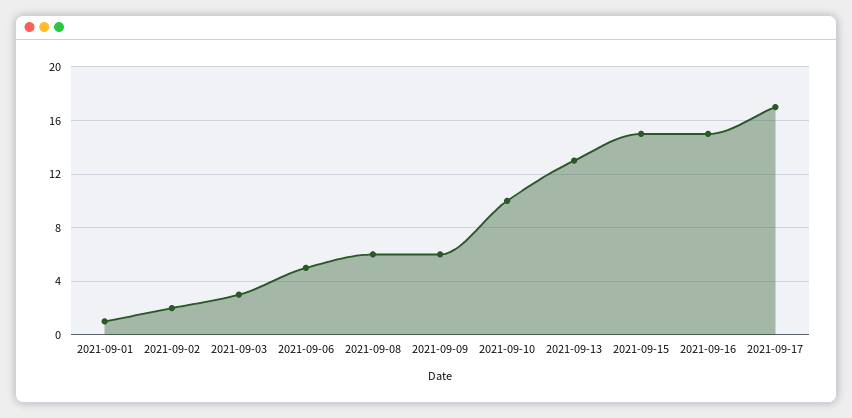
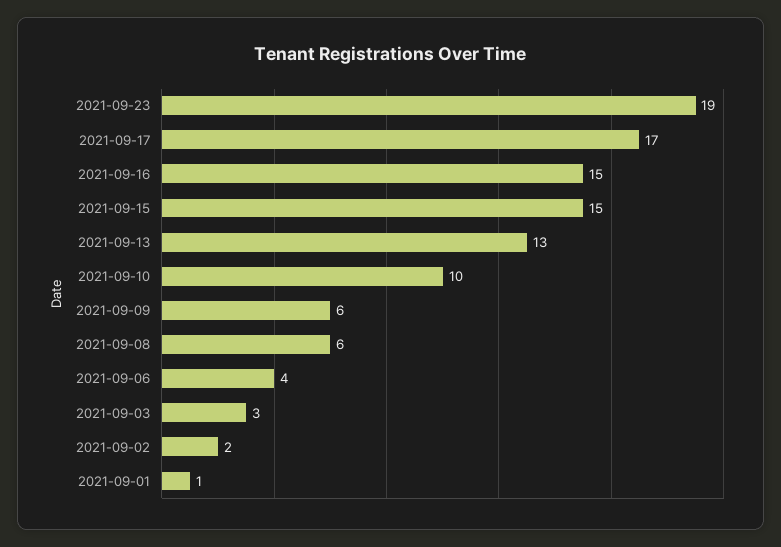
2021-09-06: 5 -> 4
2021-09-23: none -> 19

